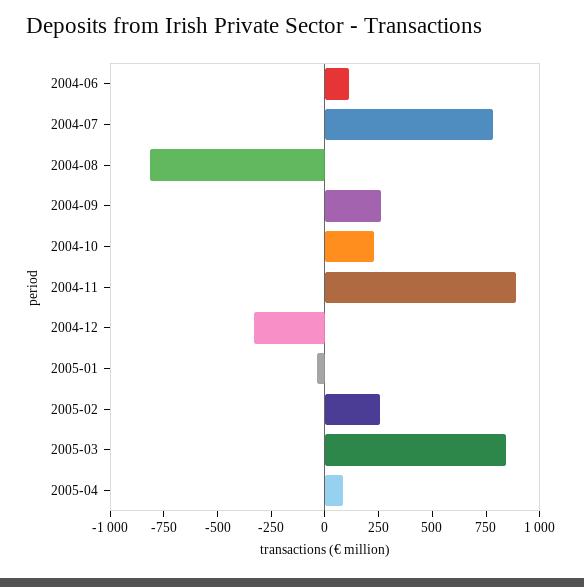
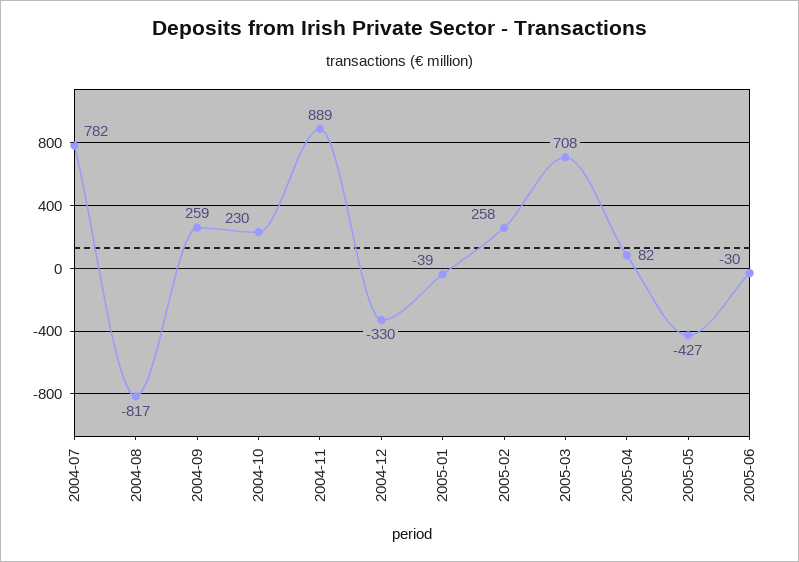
2004-06: 100 -> none
2005-03: 850 -> 708
2005-05: none -> -427
2005-06: none -> -30

